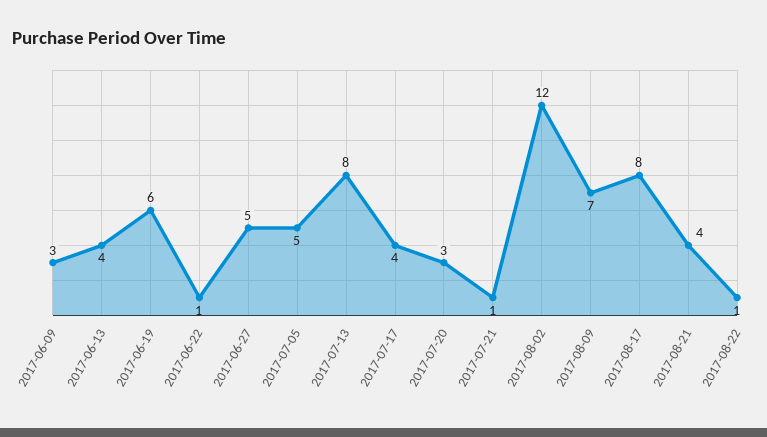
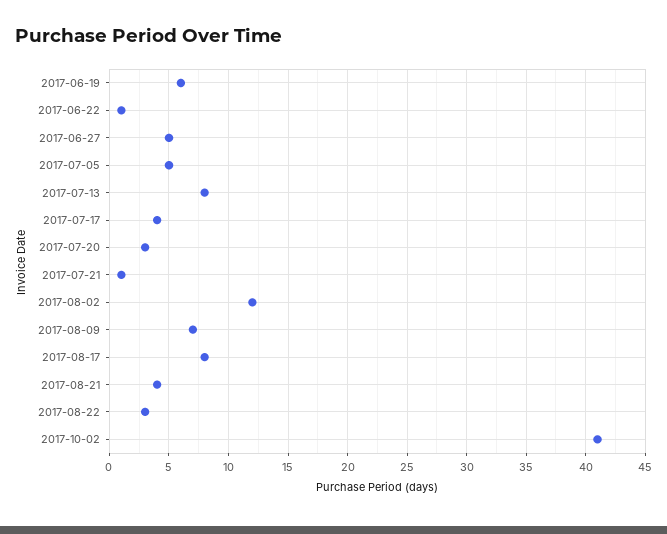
2017-06-09: 3 -> none
2017-06-13: 4 -> none
2017-08-22: 1 -> 3
2017-10-02: none -> 41

